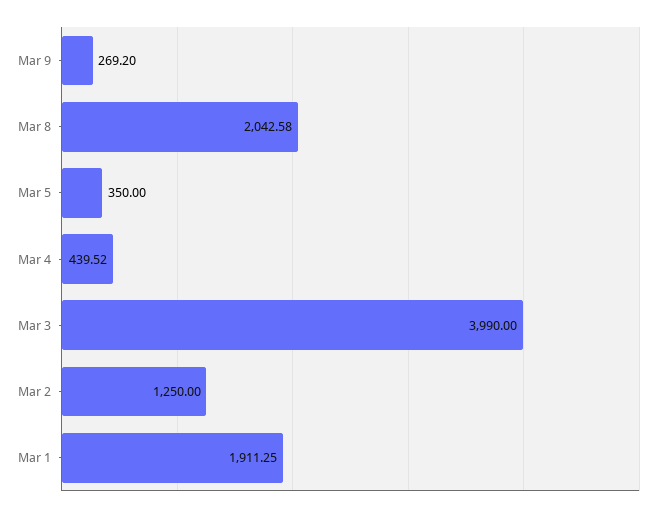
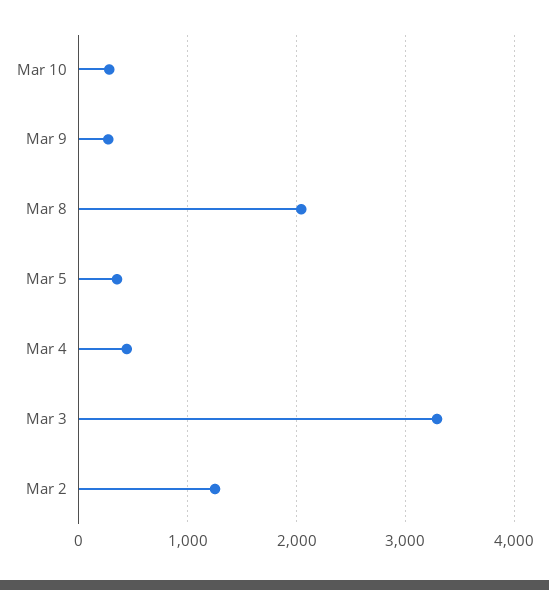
Mar 3: 3990 -> 3300
Mar 1: 1911.25 -> none
Mar 10: none -> 300

